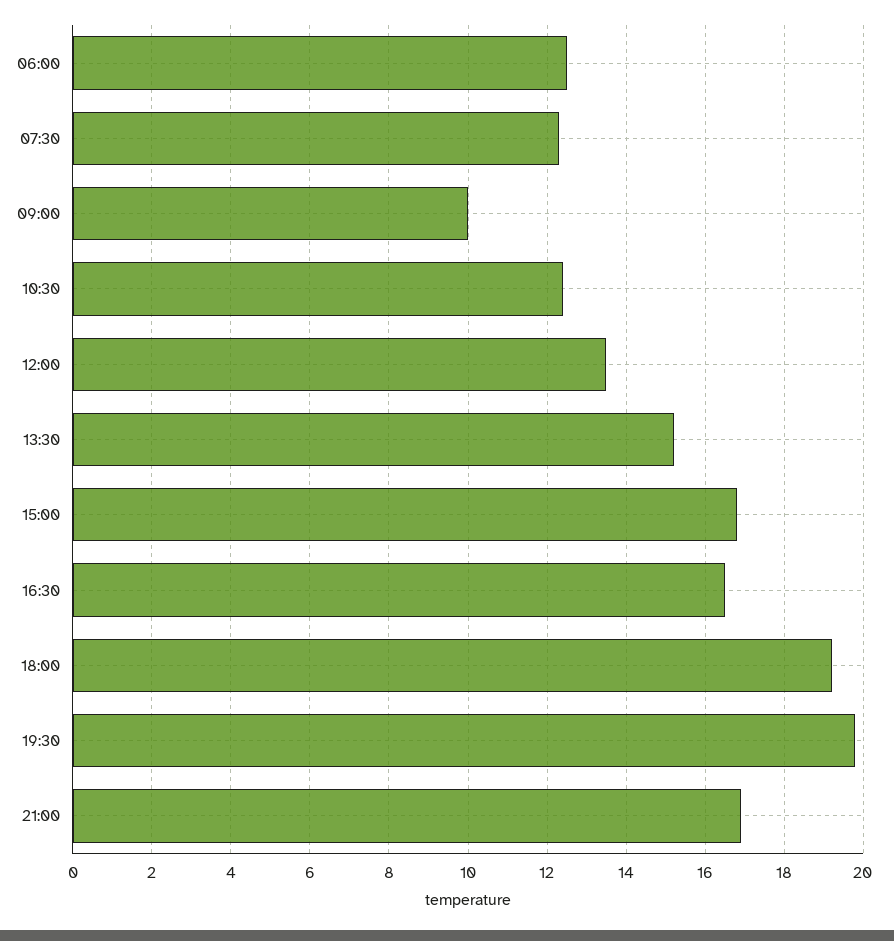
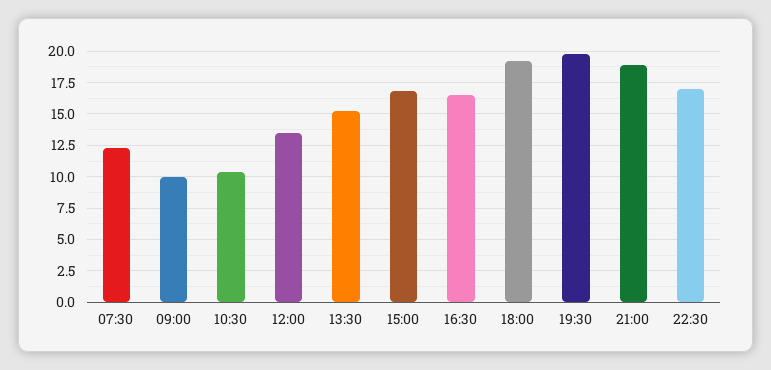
06:00: 12.5 -> none
10:30: 12.5 -> 10.5
21:00: 17 -> 19
22:30: none -> 17

